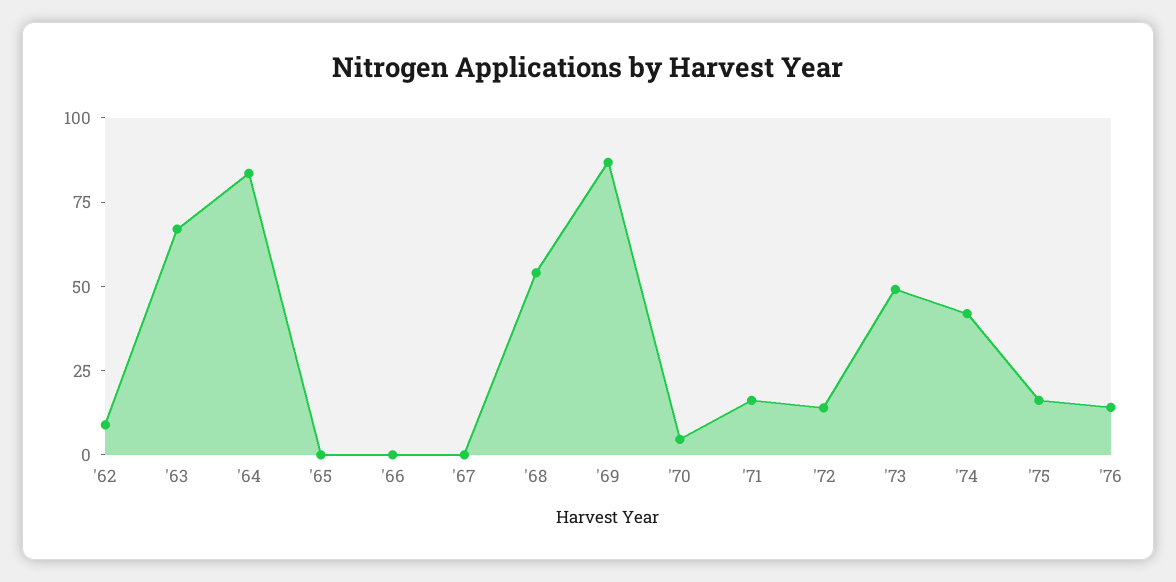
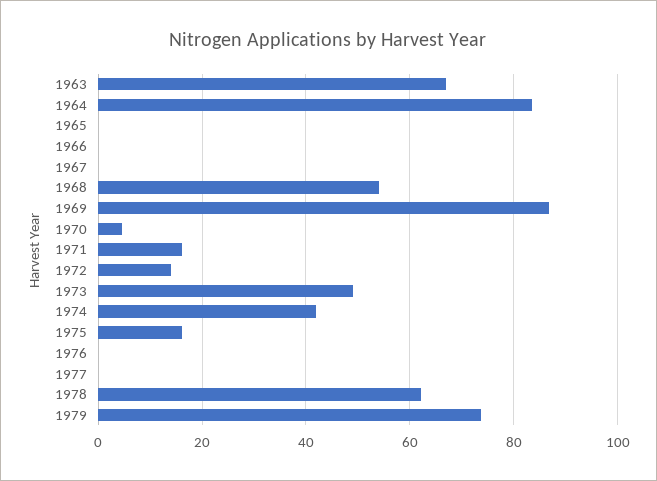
'62: 10 -> none
'76: 15 -> 0
1977: none -> 0
1978: none -> 62
1979: none -> 74

